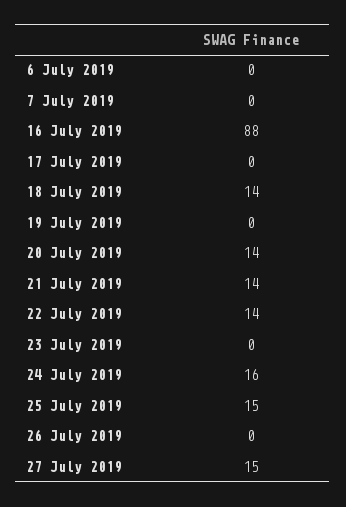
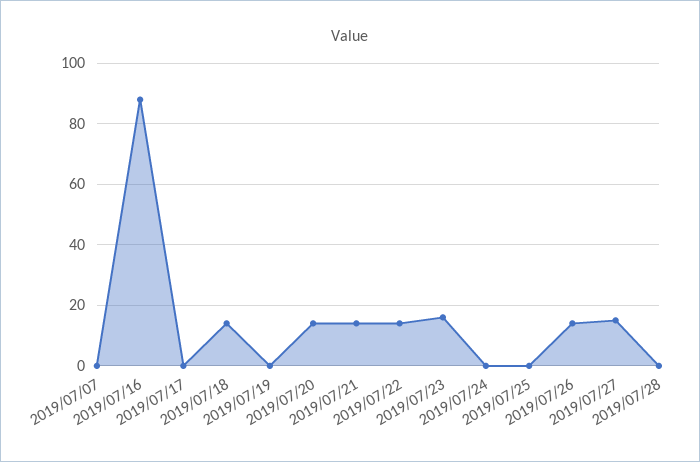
6 July 2019: 0 -> none
23 July 2019: 0 -> 15
24 July 2019: 16 -> 0
25 July 2019: 15 -> 0
26 July 2019: 0 -> 15
2019/07/28: none -> 0

